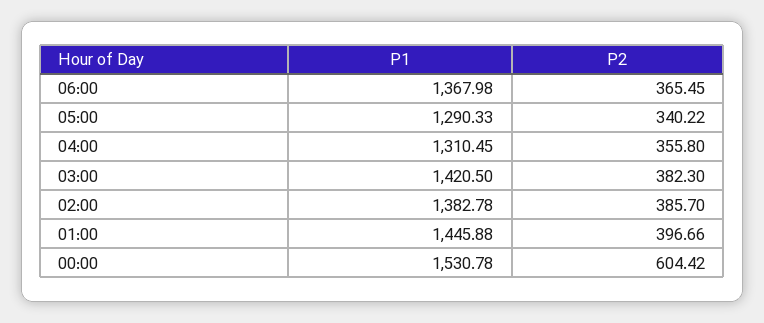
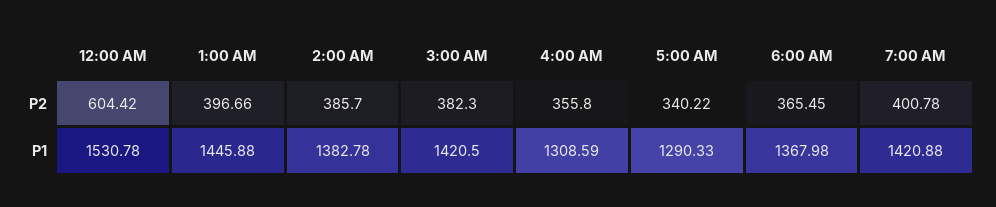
P1, 04:00: 1310.45 -> 1308.59
P2, 7:00 AM: none -> 400.78
P1, 7:00 AM: none -> 1420.88

